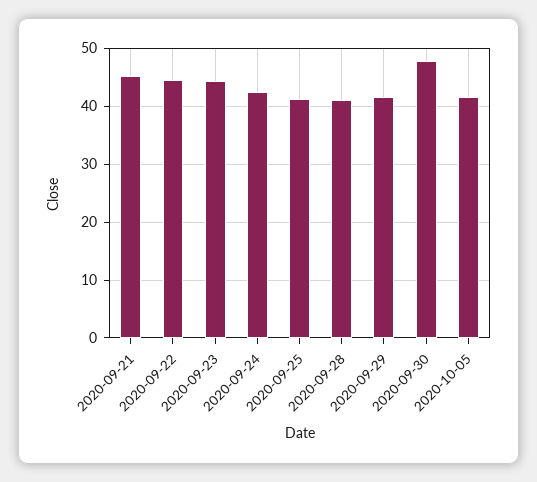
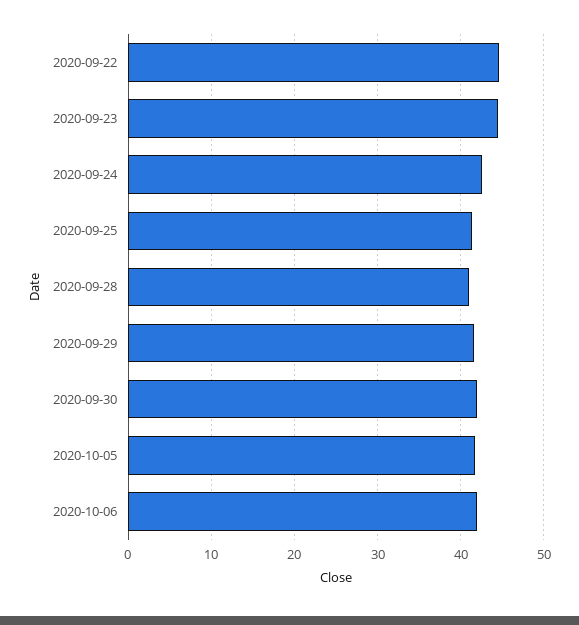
2020-09-21: 46 -> none
2020-09-30: 48 -> 42
2020-10-06: none -> 42

